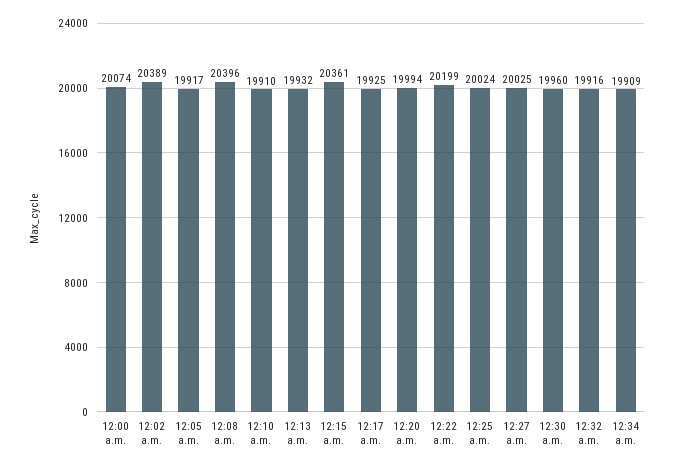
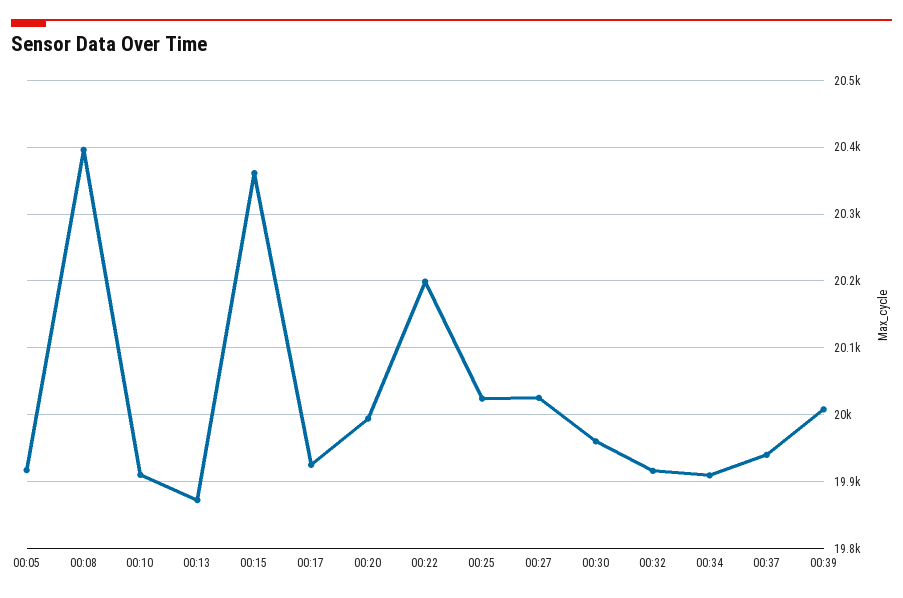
12:00 a.m.: 20074 -> none
12:02 a.m.: 20389 -> none
12:13 a.m.: 19932 -> 19870
00:37: none -> 19940
00:39: none -> 20010

